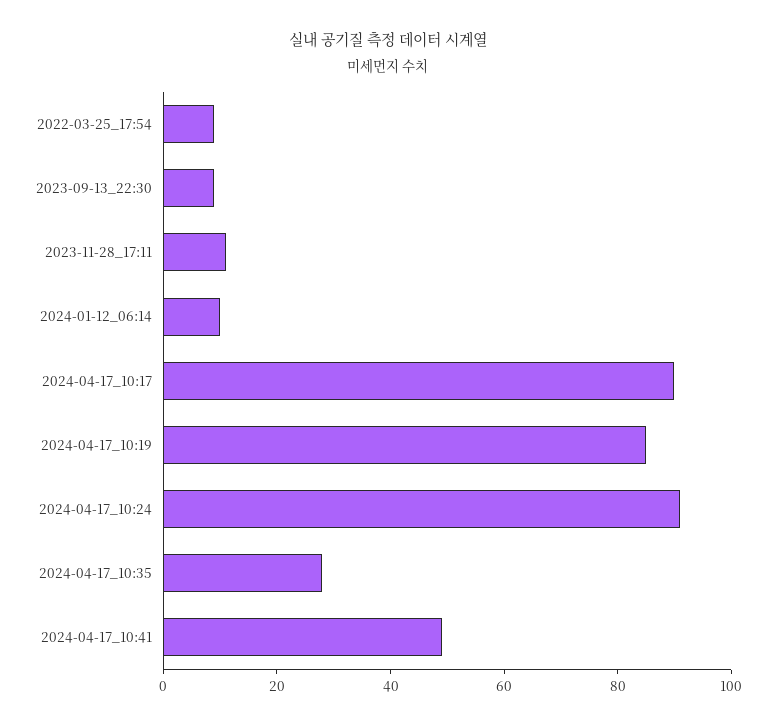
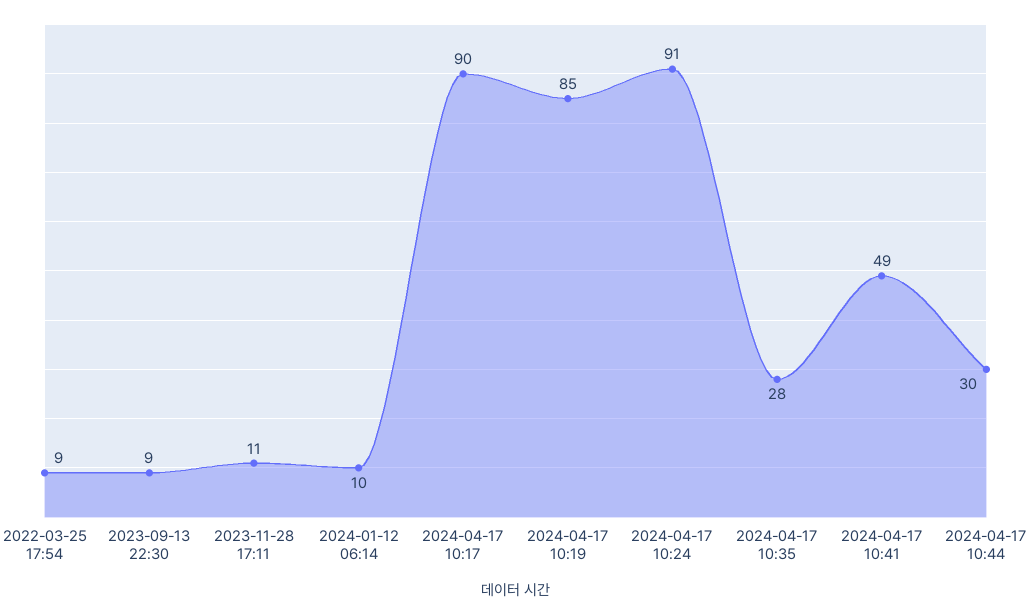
2024-04-17 10:44: none -> 30

